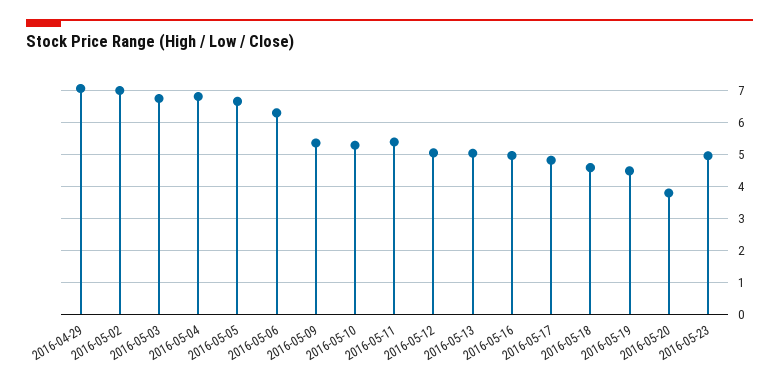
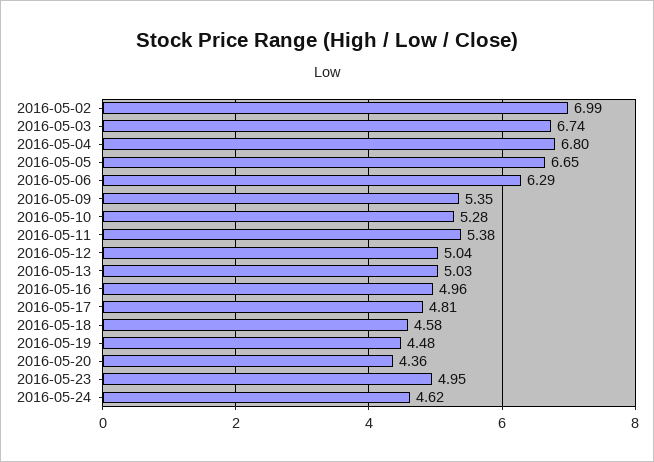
2016-04-29: 7 -> none
2016-05-20: 3.8 -> 4.36
2016-05-24: none -> 4.62

